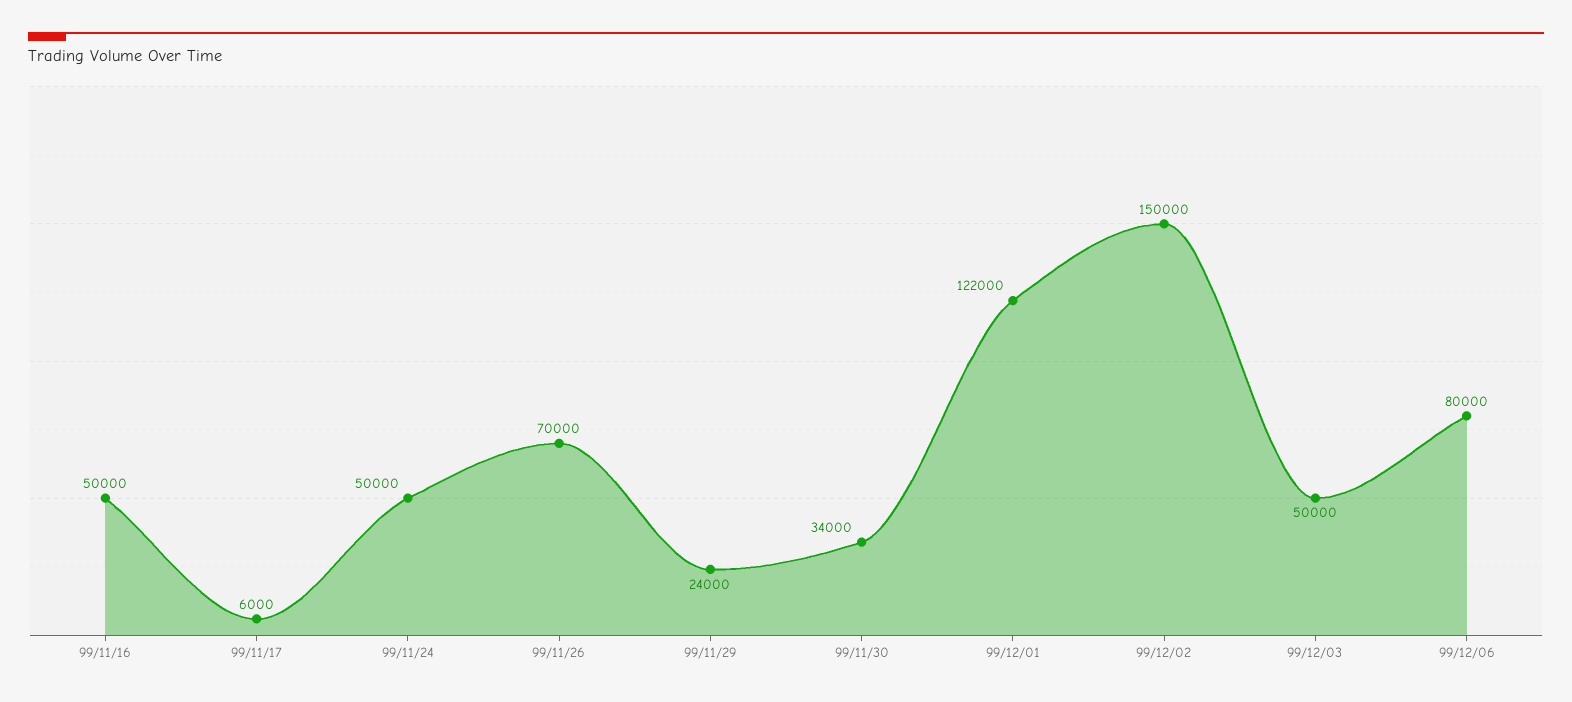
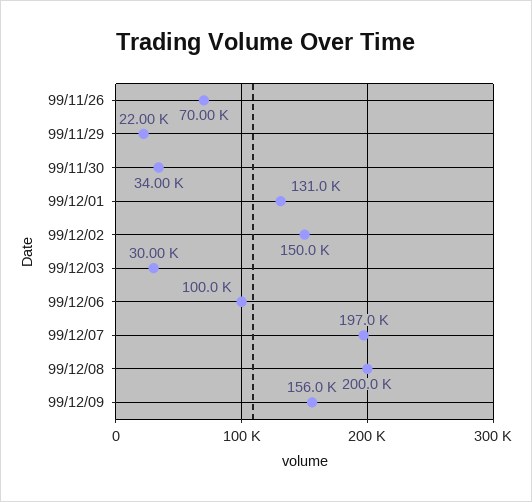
99/11/16: 50000 -> none
99/11/17: 6000 -> none
99/11/24: 50000 -> none
99/11/29: 24000 -> 22000
99/12/01: 122000 -> 131000
99/12/03: 50000 -> 30000
99/12/06: 80000 -> 100000
99/12/07: none -> 197000
99/12/08: none -> 200000
99/12/09: none -> 156000

